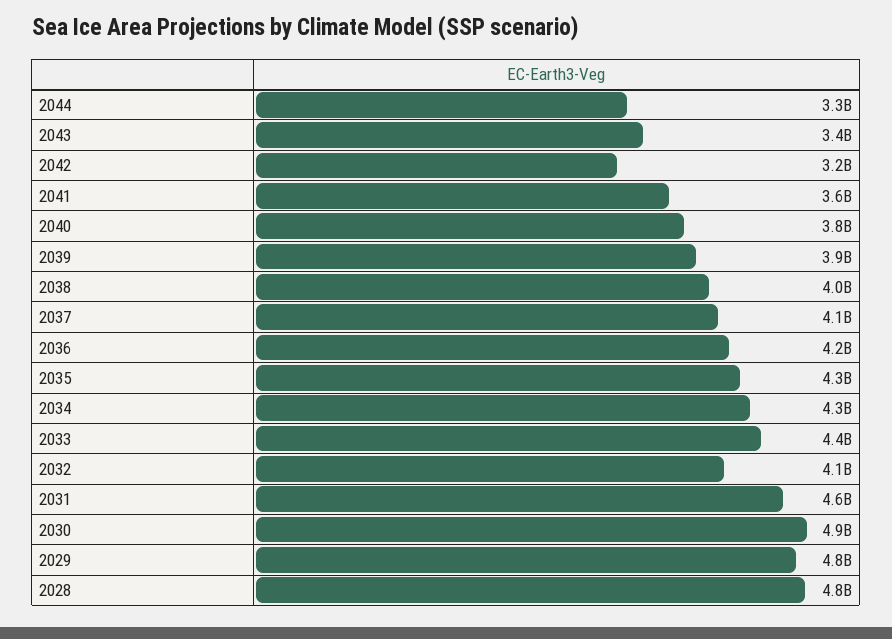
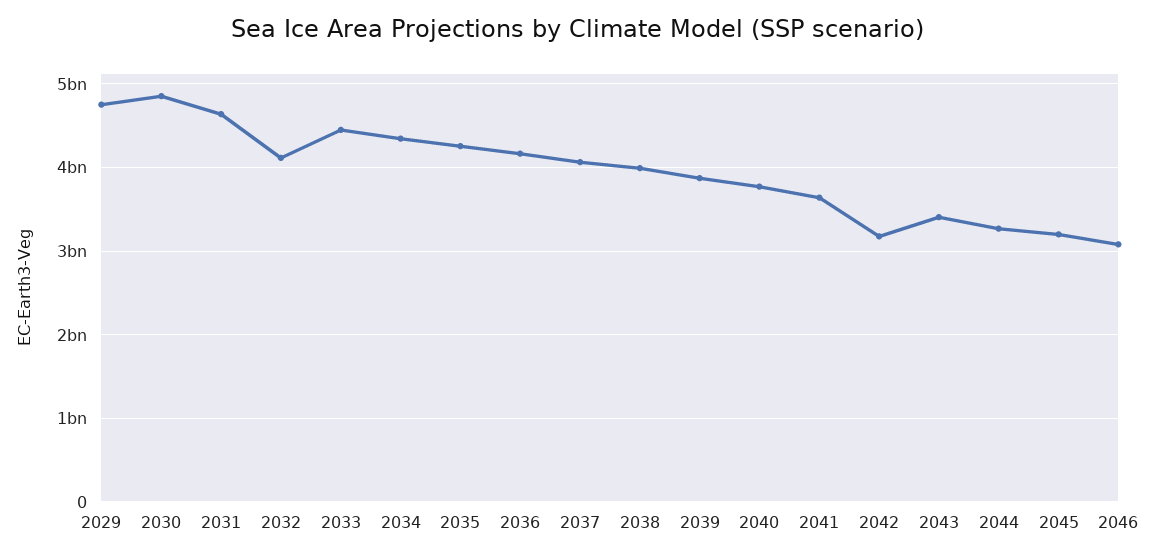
2028: 4800000000 -> none
2045: none -> 3200000000
2046: none -> 3100000000

